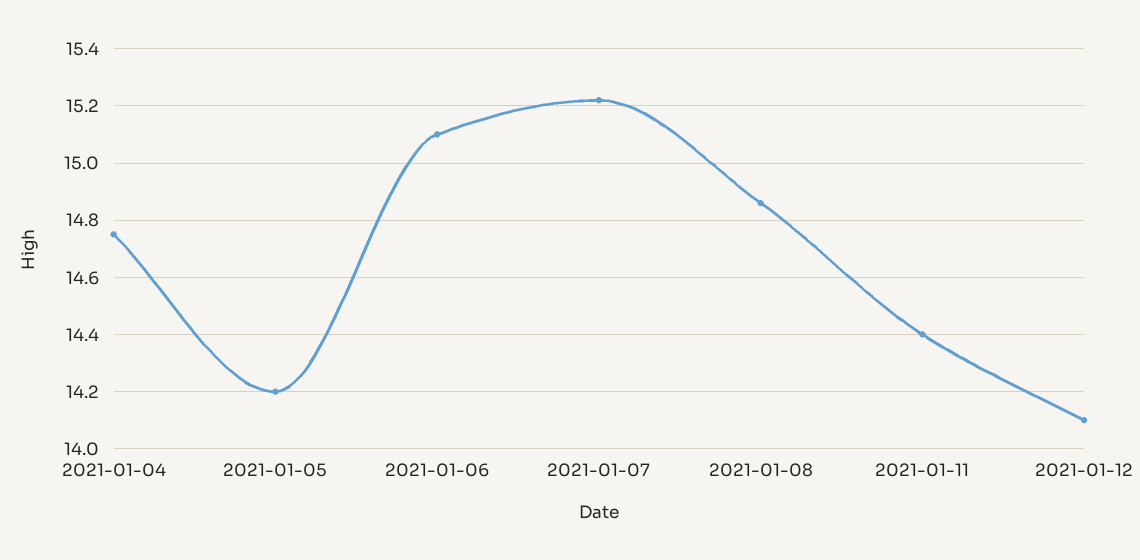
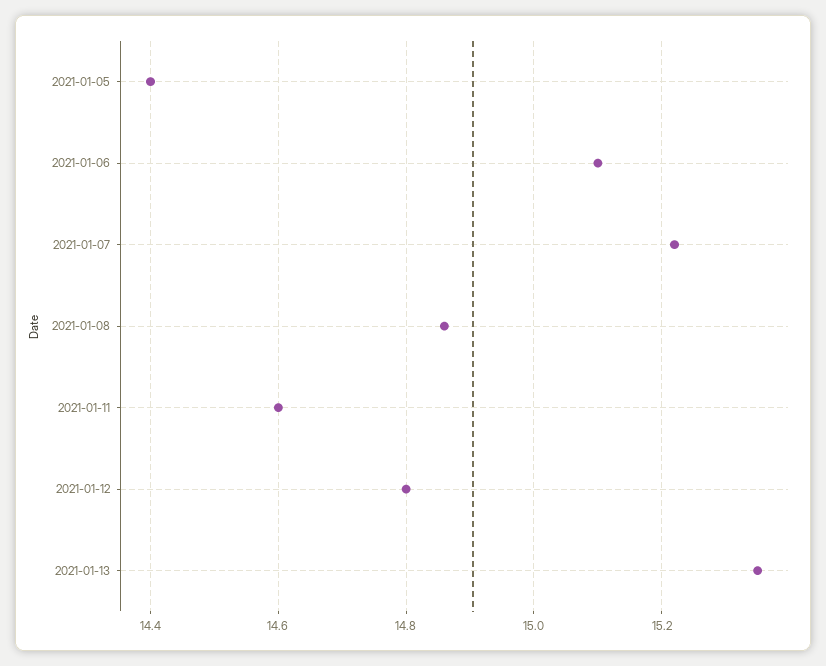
2021-01-04: 14.75 -> none
2021-01-05: 14.2 -> 14.4
2021-01-11: 14.4 -> 14.6
2021-01-12: 14.1 -> 14.8
2021-01-13: none -> 15.35

